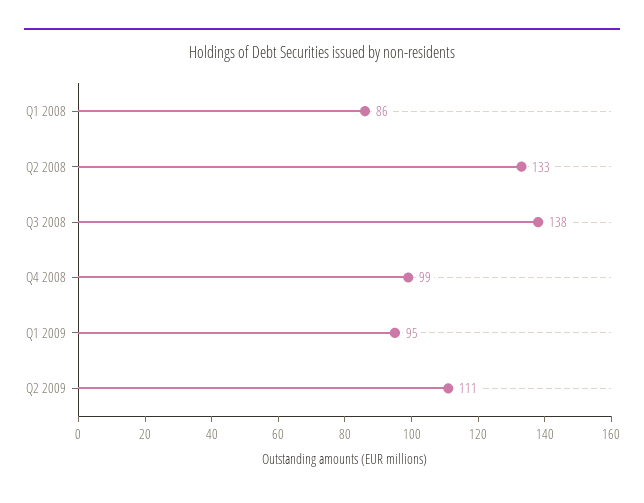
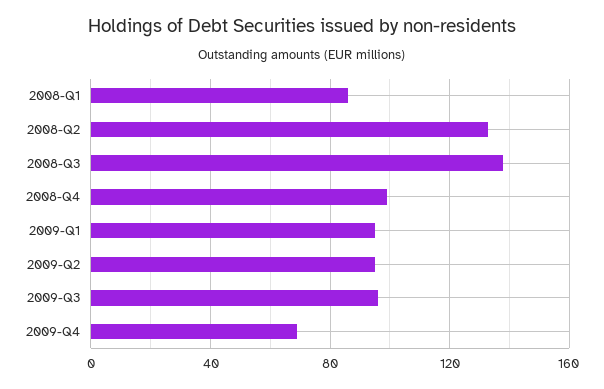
Q2 2009: 111 -> 95
2009-Q3: none -> 95
2009-Q4: none -> 70

